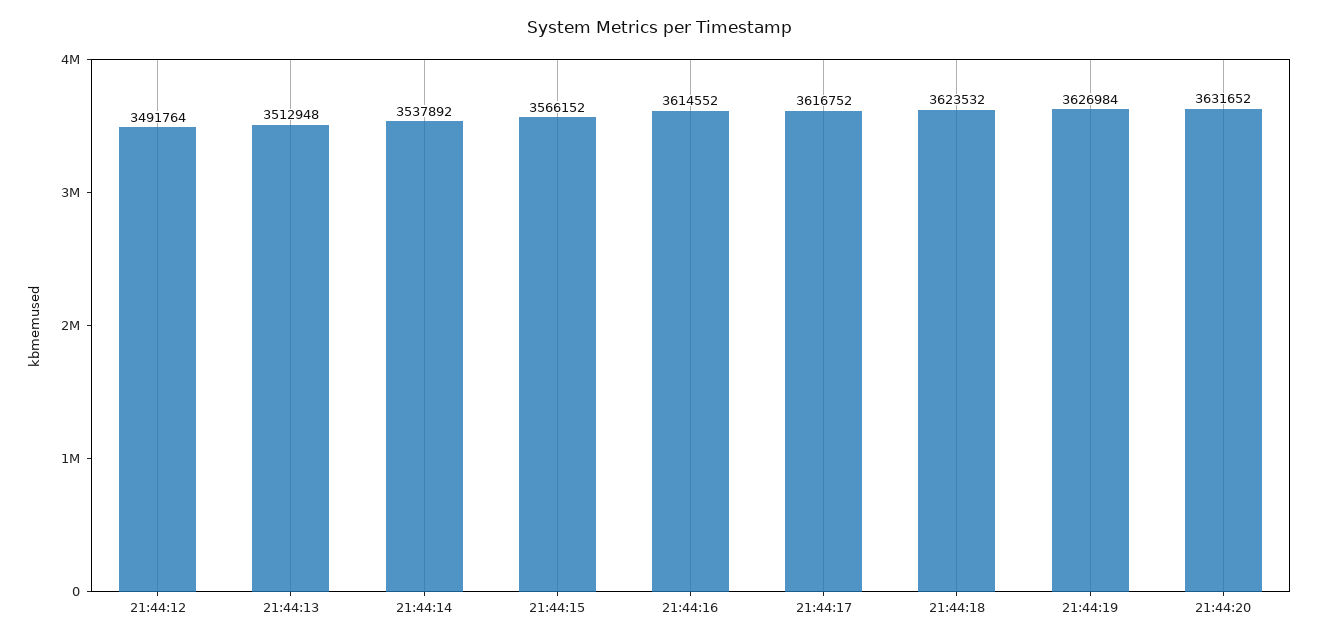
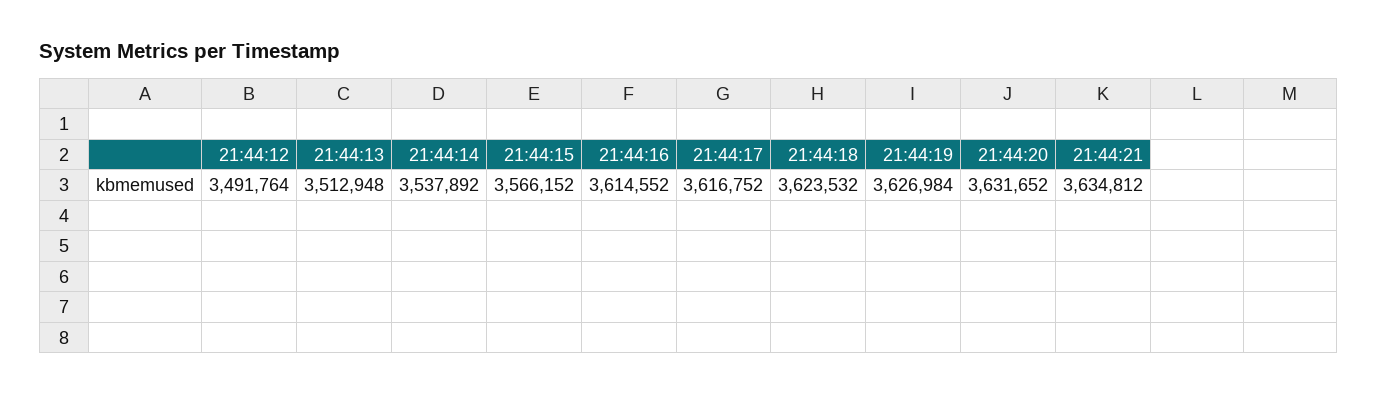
21:44:21: none -> 3634812

